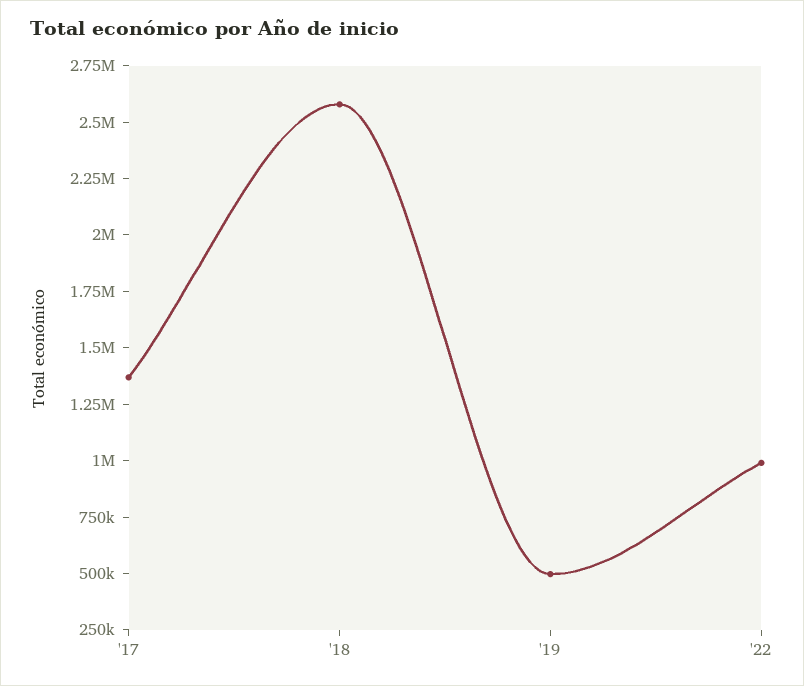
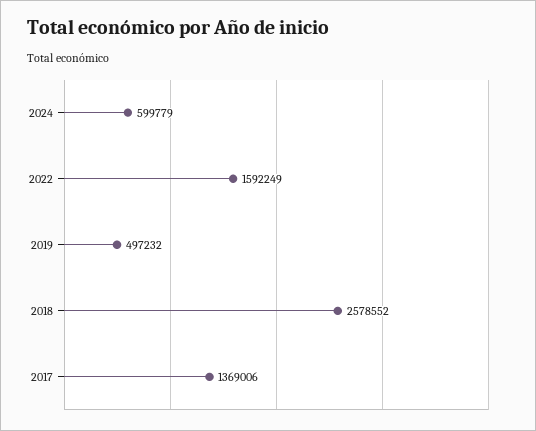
'22: 1000000 -> 1592249
2024: none -> 599779

